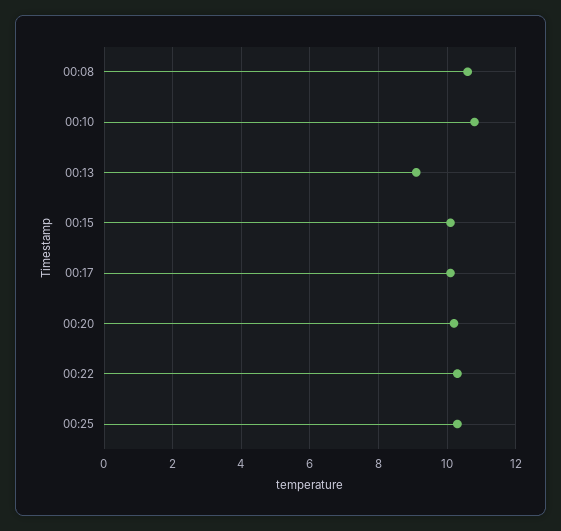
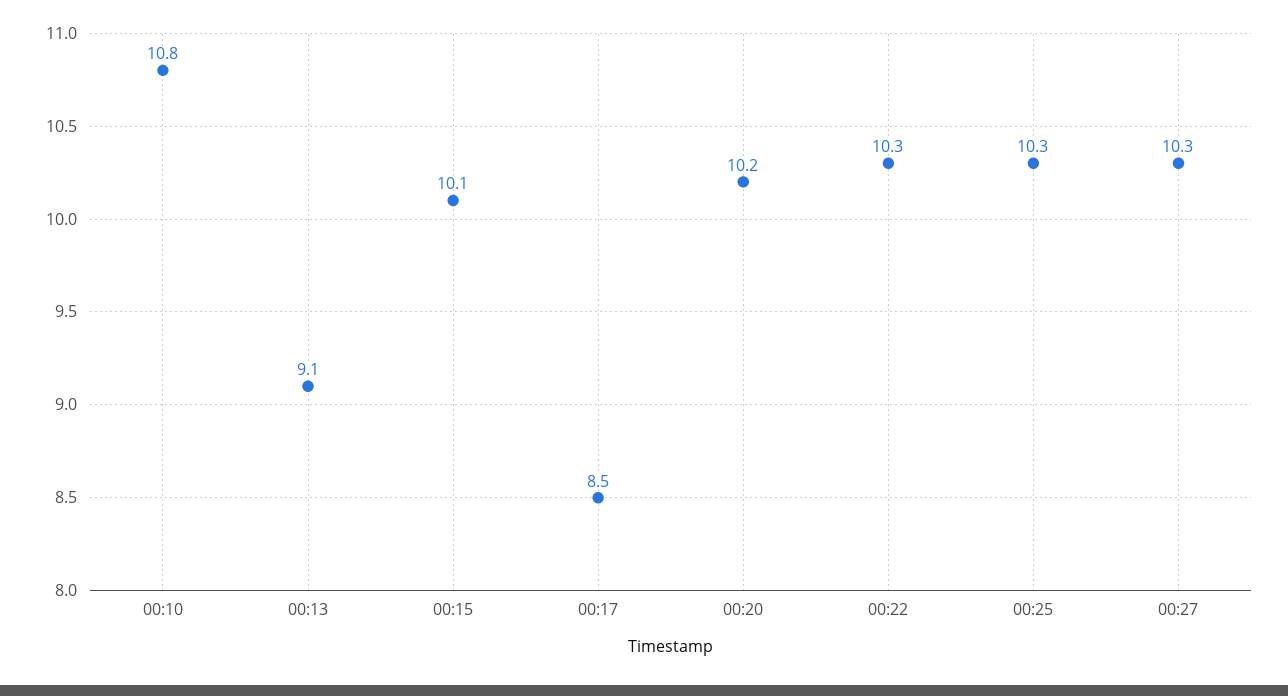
00:08: 10.5 -> none
00:17: 10 -> 8.5
00:27: none -> 10.3

